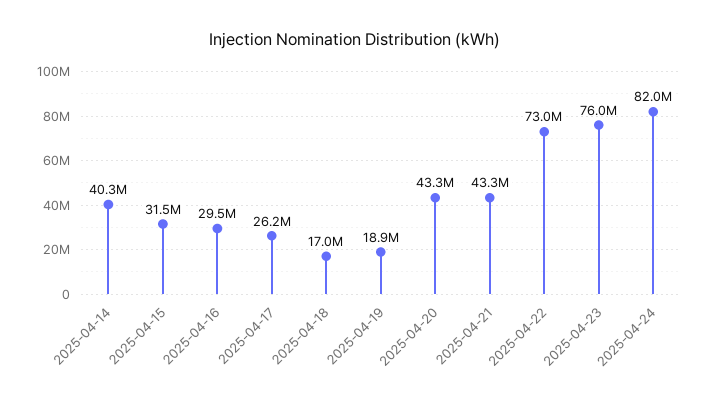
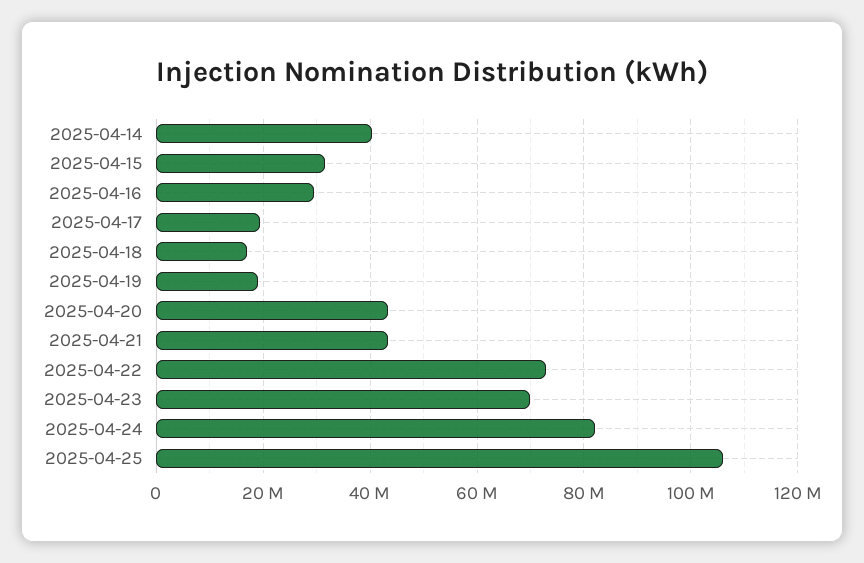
2025-04-17: 26200000 -> 20000000
2025-04-23: 76000000 -> 70000000
2025-04-25: none -> 106000000

